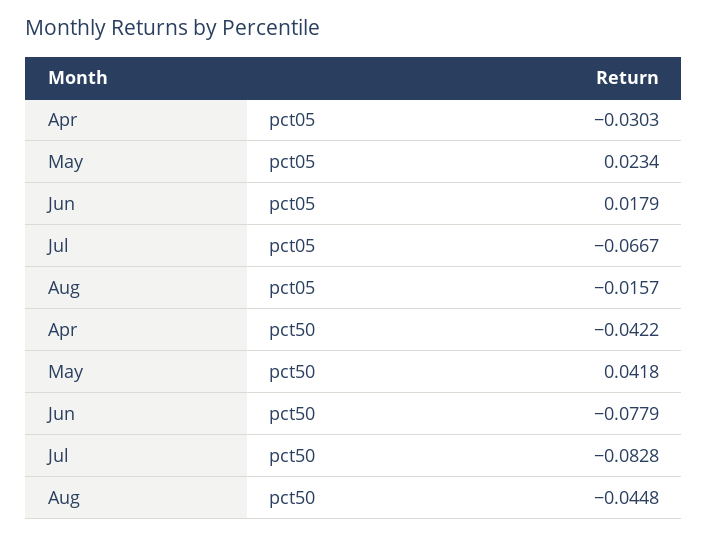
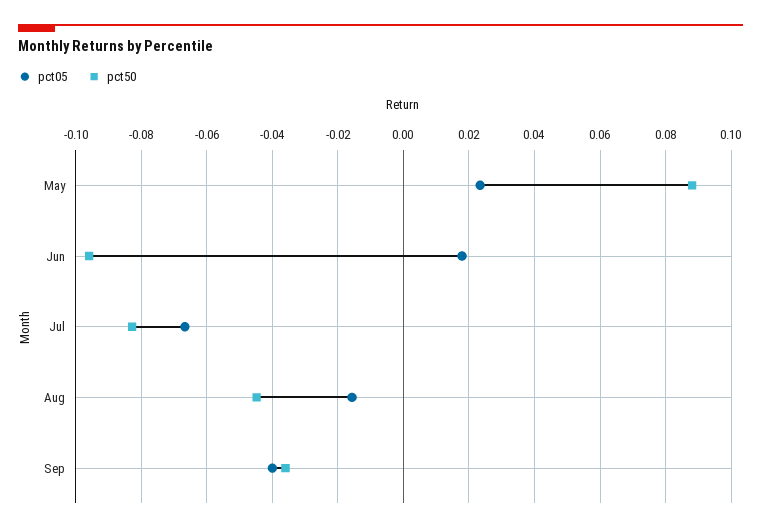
pct05, Apr: -0.0303 -> none
pct50, Apr: -0.0422 -> none
pct50, May: 0.0418 -> 0.088
pct50, Jun: -0.0779 -> -0.096
pct05, Sep: none -> -0.04
pct50, Sep: none -> -0.036

